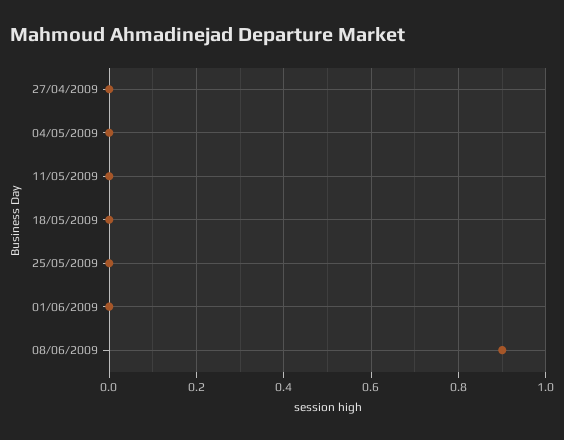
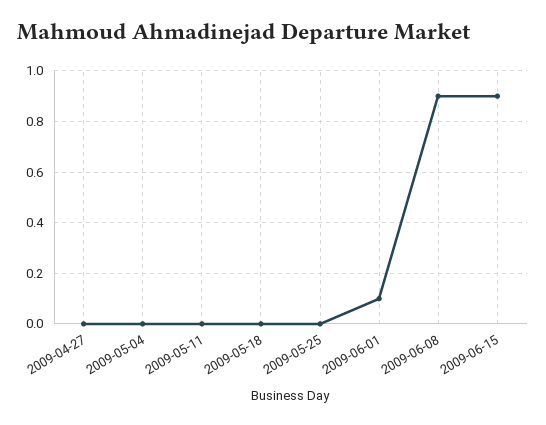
01/06/2009: 0 -> 0.1
2009-06-15: none -> 0.9

